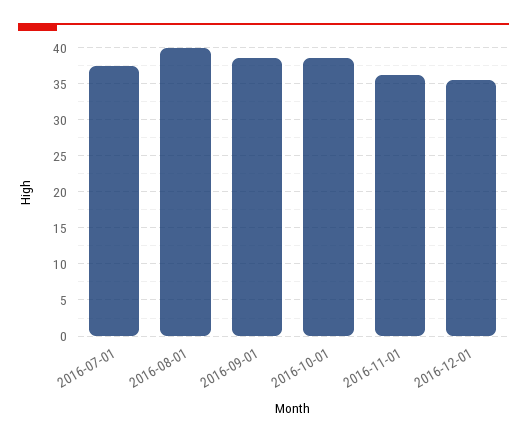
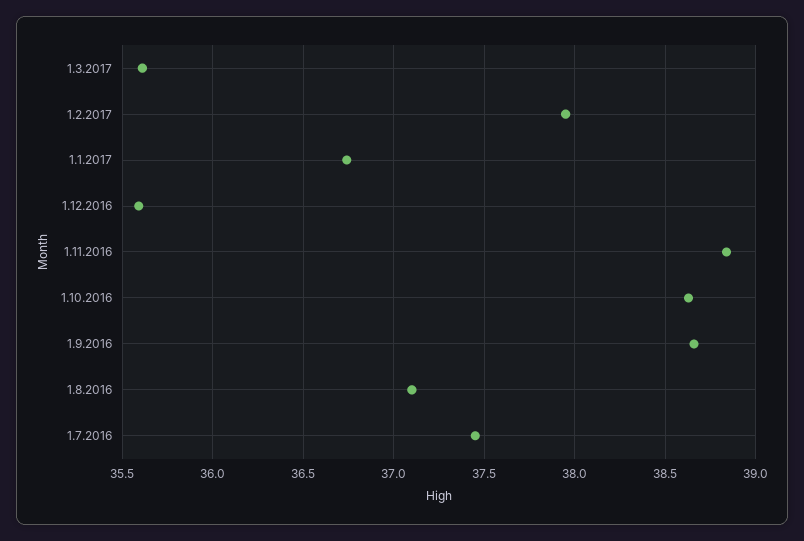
2016-08-01: 40 -> 37.1
2016-11-01: 36 -> 38.85
1.3.2017: none -> 35.6
1.2.2017: none -> 37.95
1.1.2017: none -> 36.75

